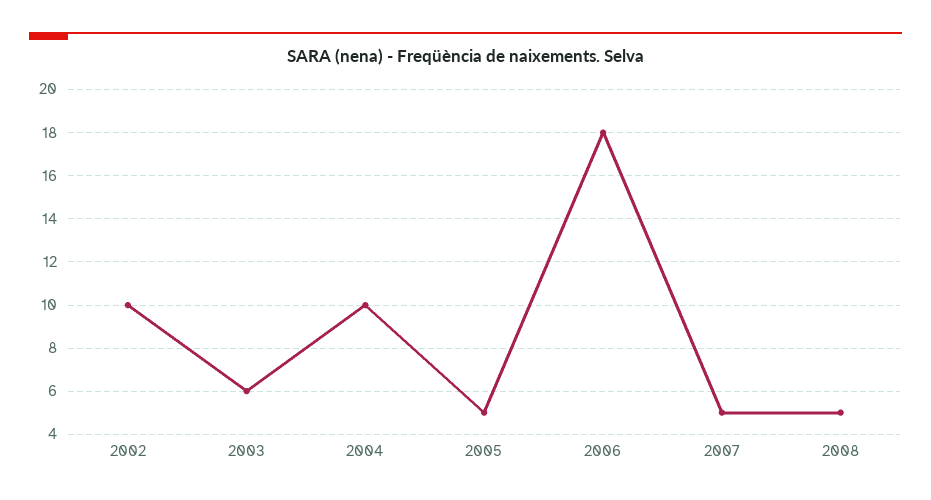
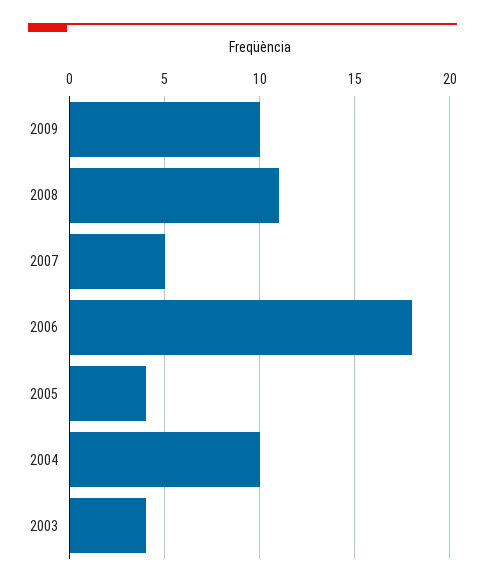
2002: 10 -> none
2003: 6 -> 4
2005: 5 -> 4
2008: 5 -> 11
2009: none -> 10

